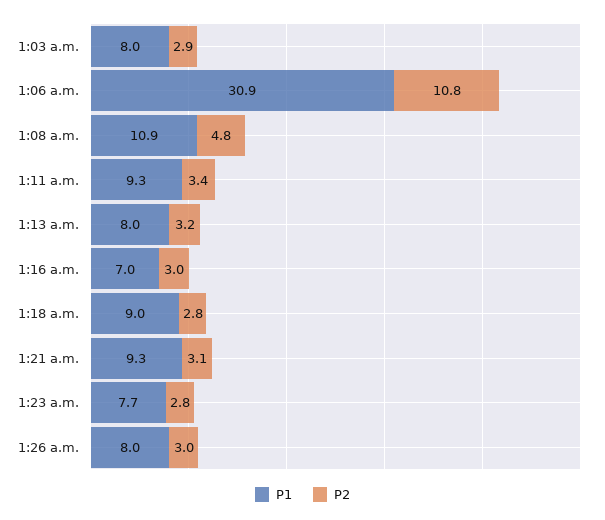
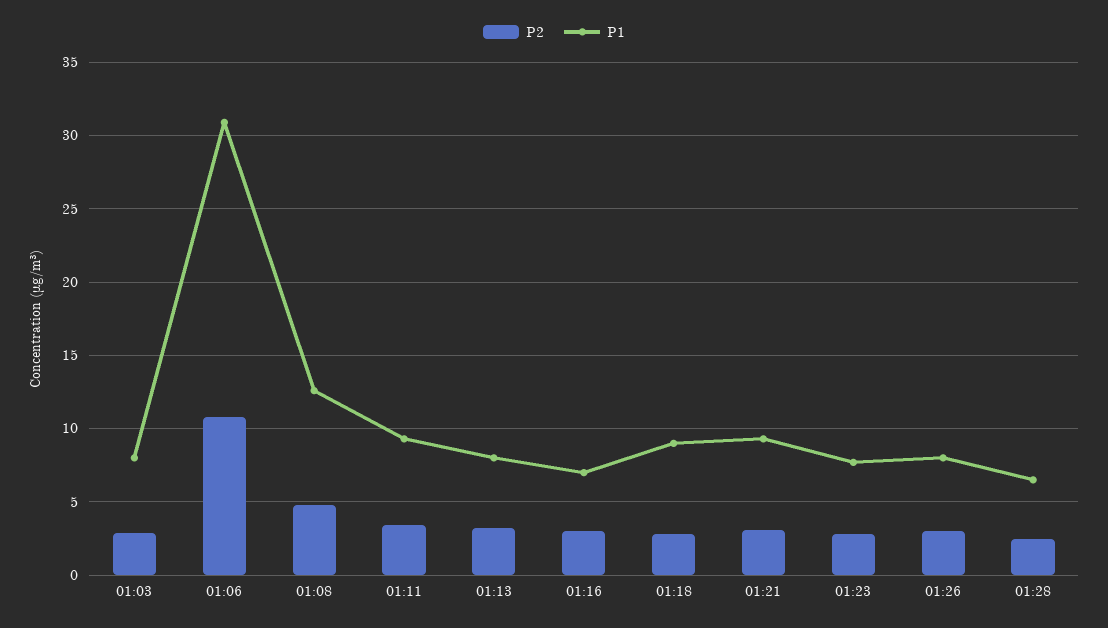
P1, 1:08 a.m.: 10.9 -> 12.5
P2, 01:28: none -> 2.5
P1, 01:28: none -> 6.5

